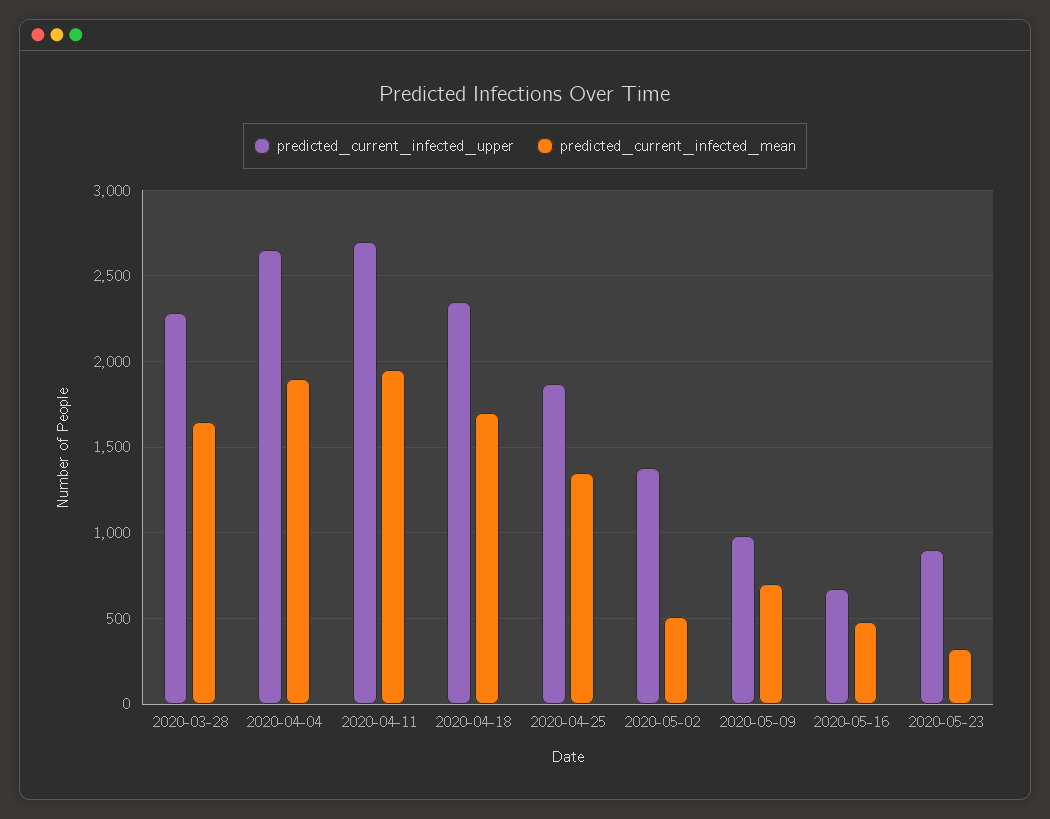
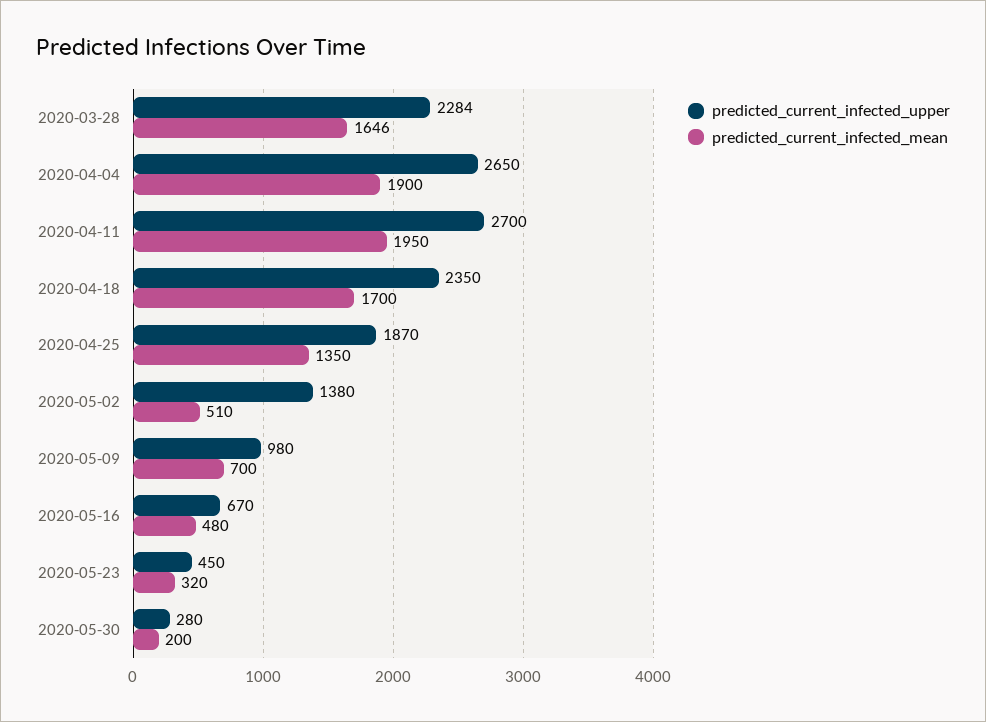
predicted_current_infected_upper, 2020-05-23: 900 -> 450
predicted_current_infected_upper, 2020-05-30: none -> 280
predicted_current_infected_mean, 2020-05-30: none -> 200

